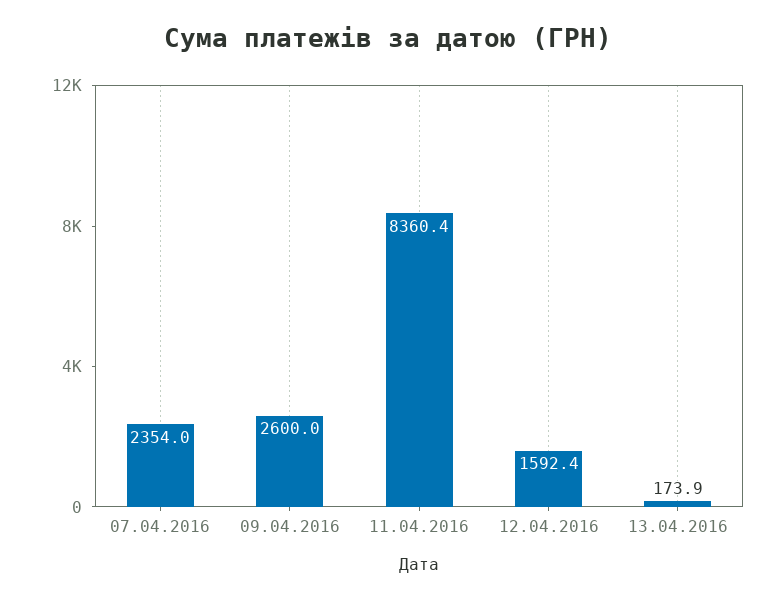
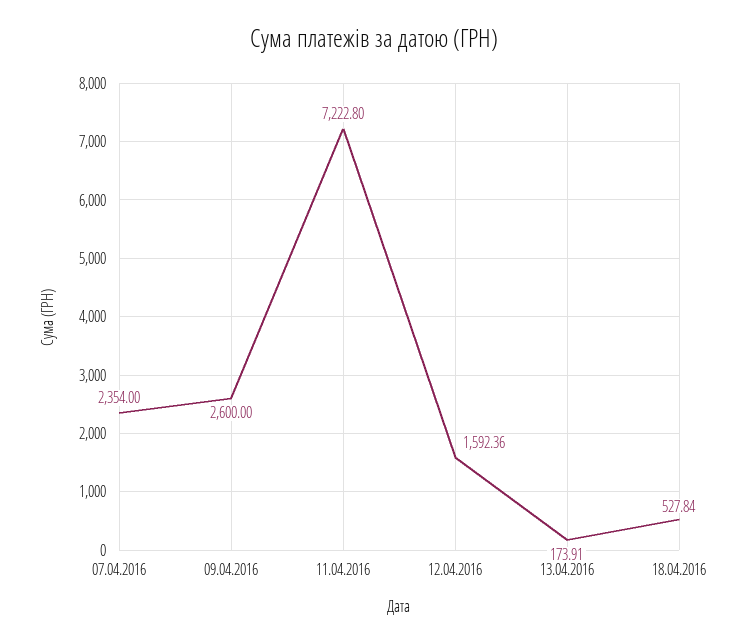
11.04.2016: 8360.4 -> 7222.8
18.04.2016: none -> 527.84

